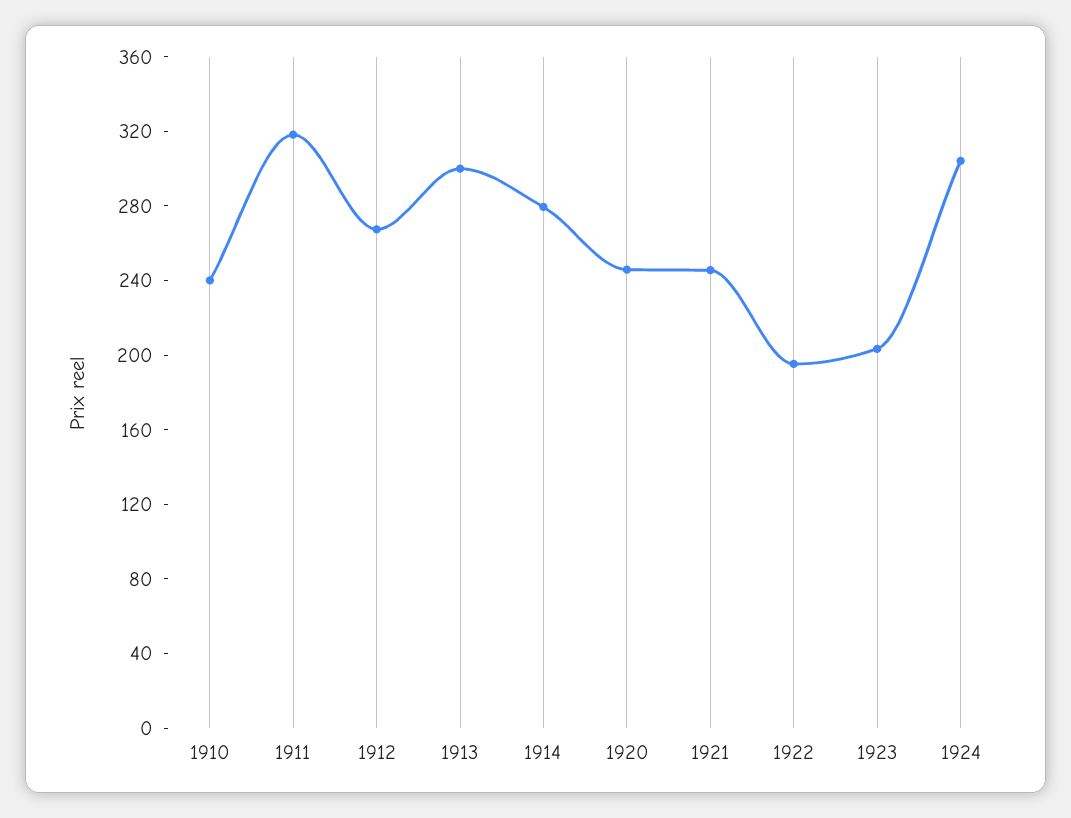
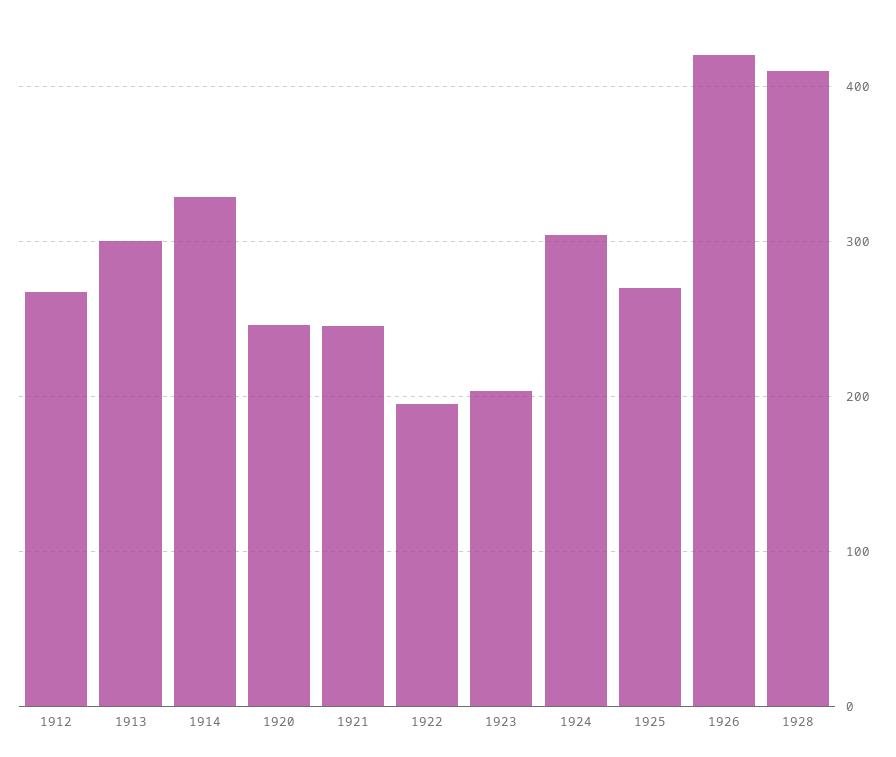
1910: 240 -> none
1911: 320 -> none
1914: 280 -> 330
1925: none -> 270
1926: none -> 420
1928: none -> 410

